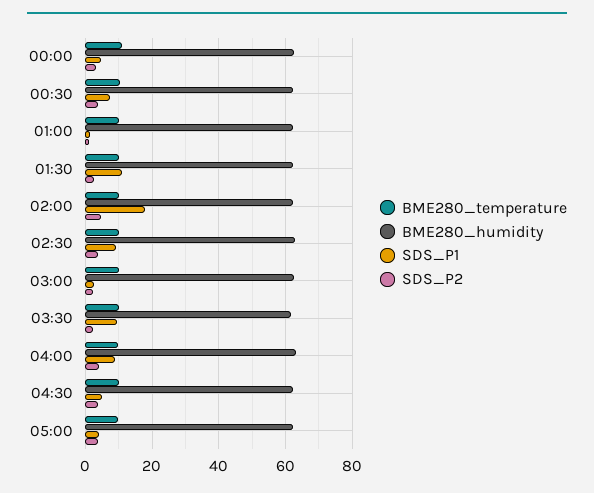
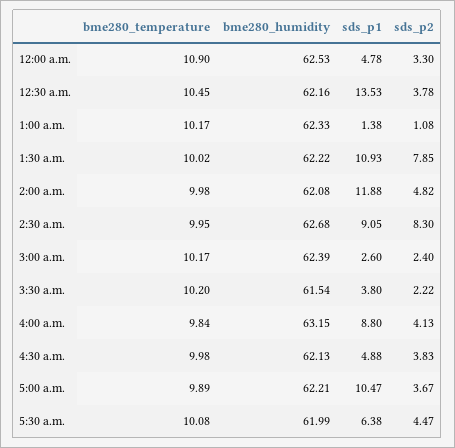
SDS_P1, 00:30: 8 -> 13.53
SDS_P2, 01:30: 2 -> 7.85
SDS_P1, 02:00: 18 -> 11.88
SDS_P2, 02:30: 4 -> 8.3
SDS_P1, 03:30: 10 -> 3.8
SDS_P1, 05:00: 4 -> 10.47
BME280_temperature, 5:30 a.m.: none -> 10.08
BME280_humidity, 5:30 a.m.: none -> 61.99
SDS_P1, 5:30 a.m.: none -> 6.38
SDS_P2, 5:30 a.m.: none -> 4.47

